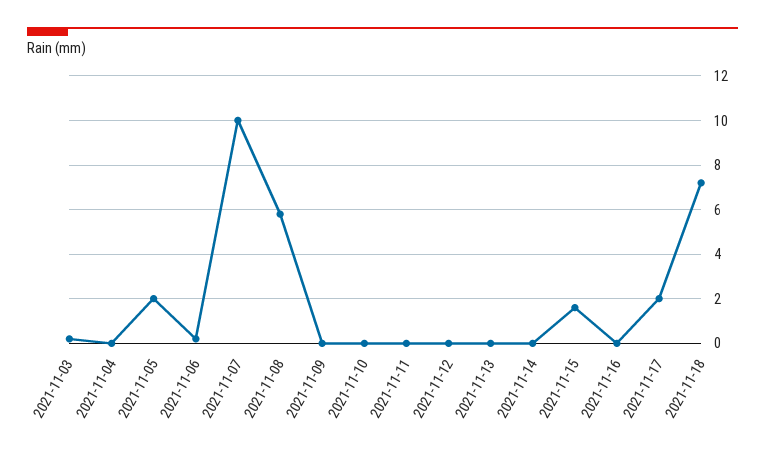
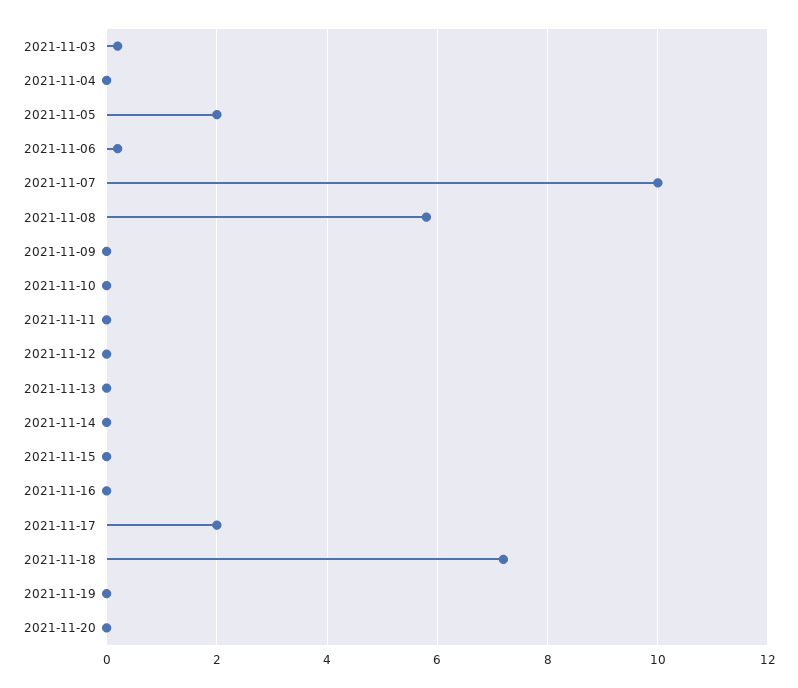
2021-11-15: 1.5 -> 0
2021-11-19: none -> 0
2021-11-20: none -> 0

